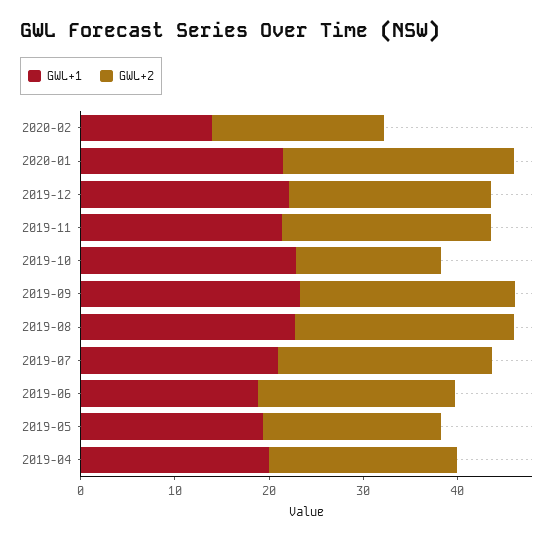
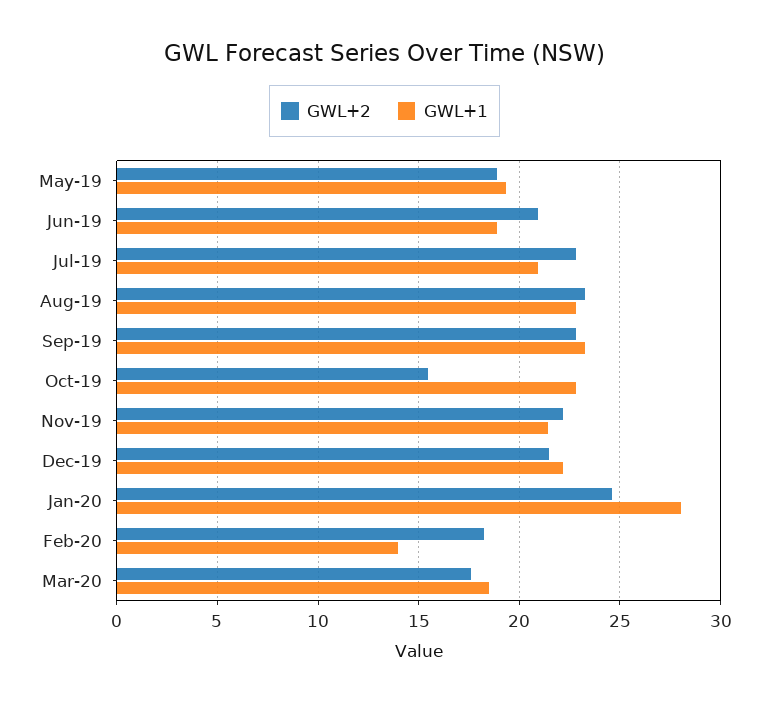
GWL+1, 2020-01: 22 -> 28
GWL+1, 2019-04: 20 -> none
GWL+2, 2019-04: 20 -> none
GWL+2, Mar-20: none -> 17.5
GWL+1, Mar-20: none -> 18.5

